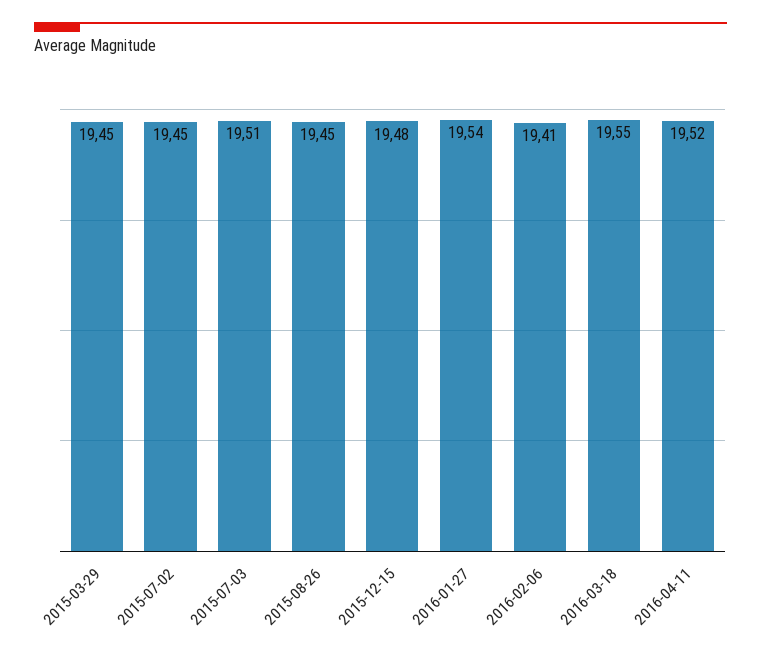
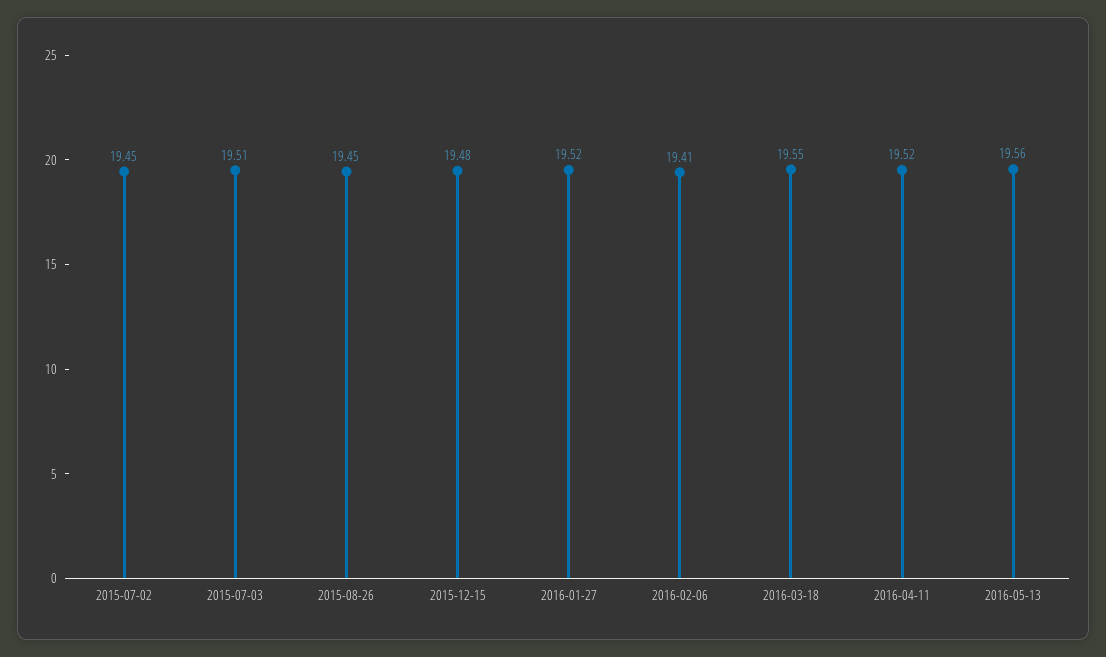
2015-03-29: 19.45 -> none
2016-01-27: 19.54 -> 19.52
2016-05-13: none -> 19.56

